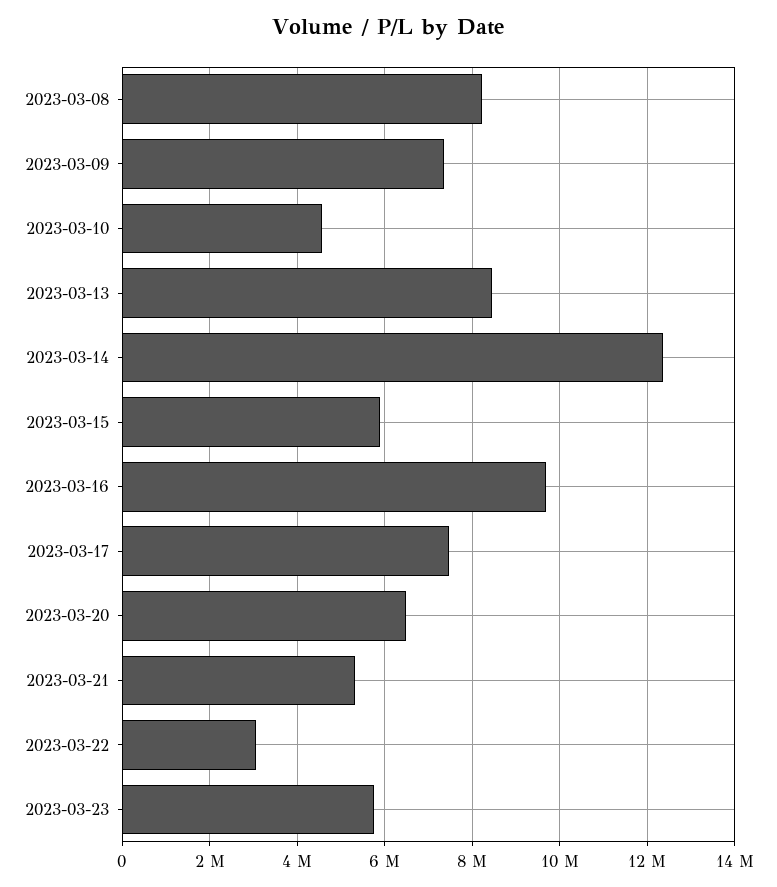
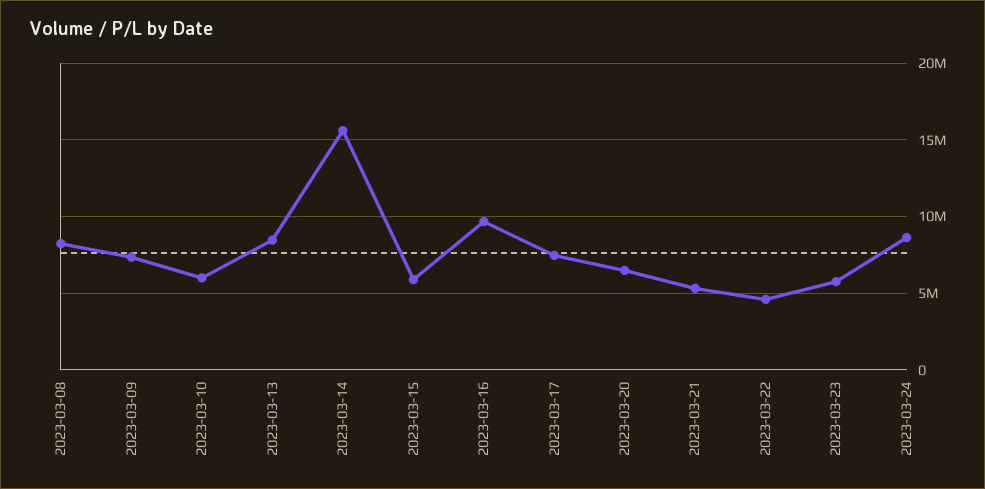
2023-03-10: 4600000 -> 6000000
2023-03-14: 12400000 -> 15500000
2023-03-22: 3000000 -> 4500000
2023-03-24: none -> 8500000

